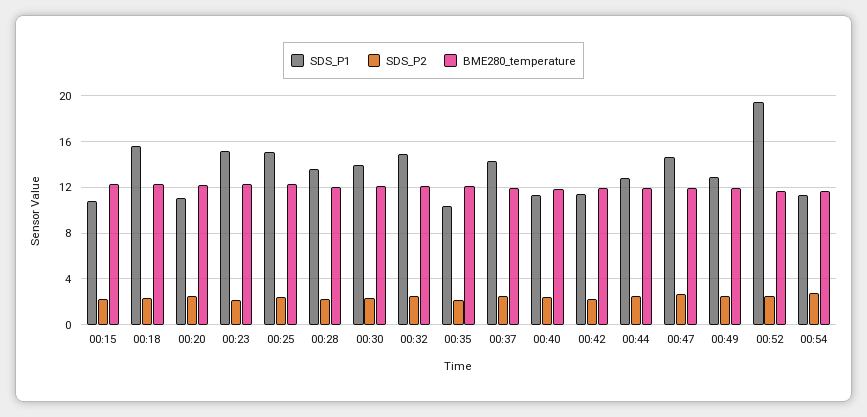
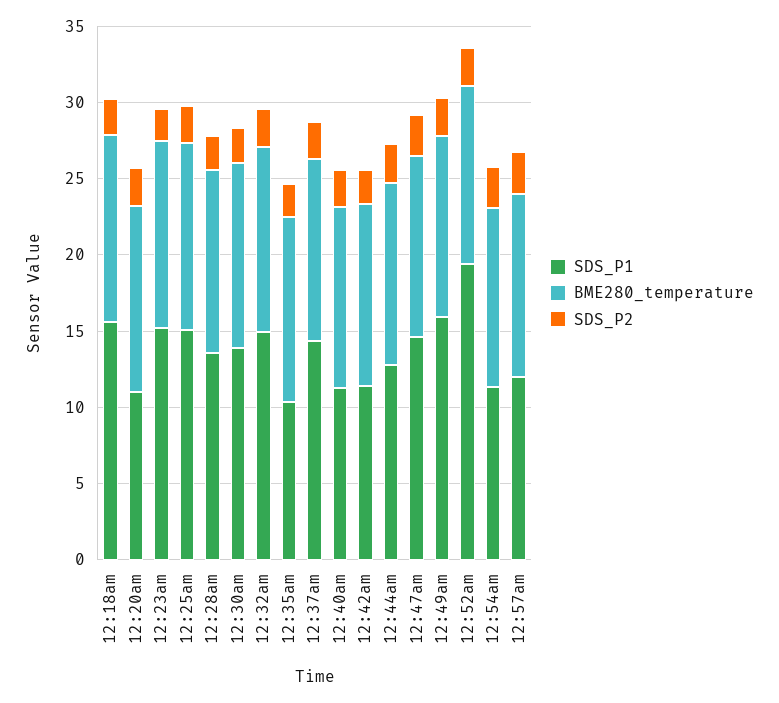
SDS_P1, 00:15: 11 -> none
SDS_P2, 00:15: 2 -> none
BME280_temperature, 00:15: 12 -> none
SDS_P1, 00:49: 13 -> 16
SDS_P1, 12:57am: none -> 12
BME280_temperature, 12:57am: none -> 12
SDS_P2, 12:57am: none -> 3

